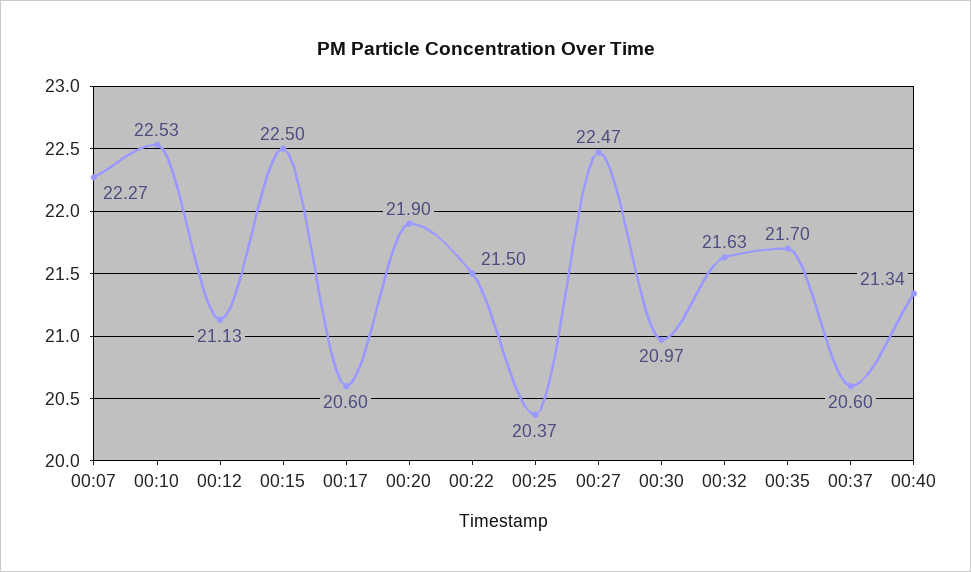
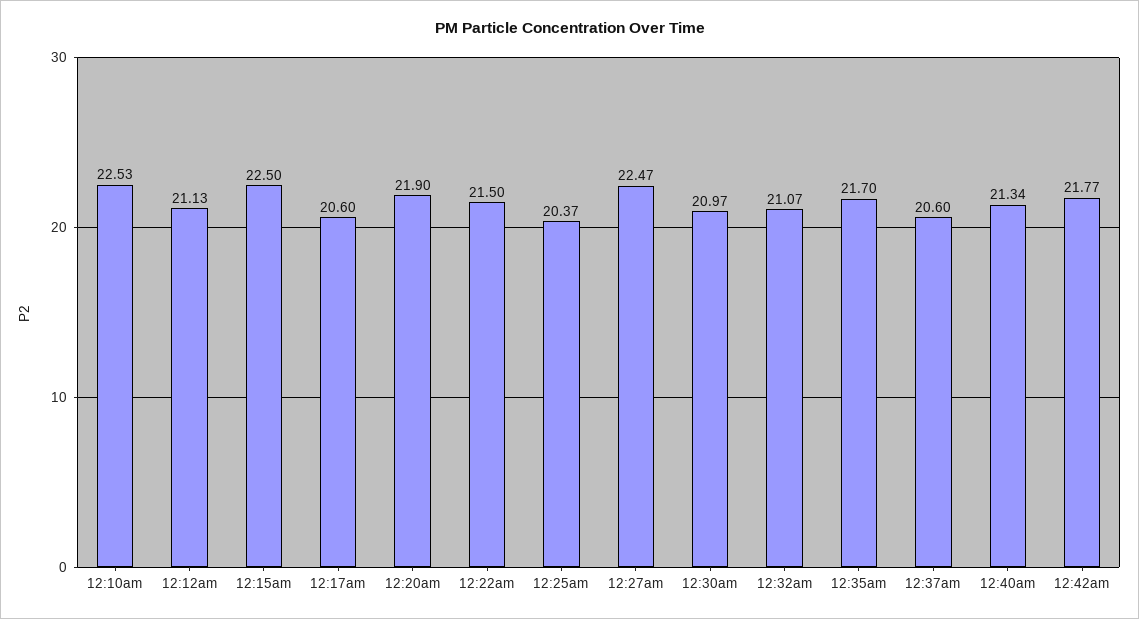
00:07: 22.27 -> none
00:32: 21.63 -> 21.07
12:42am: none -> 21.77

